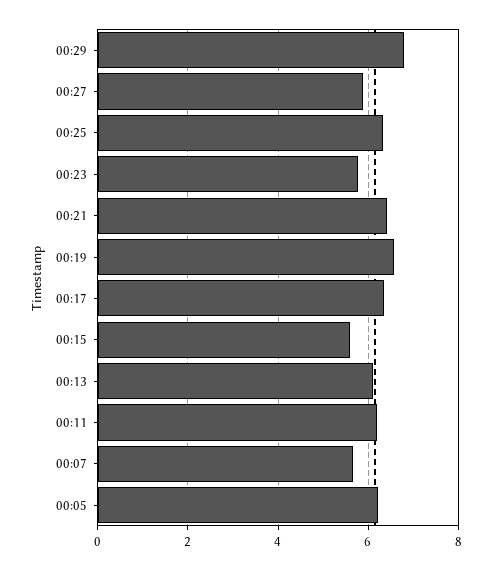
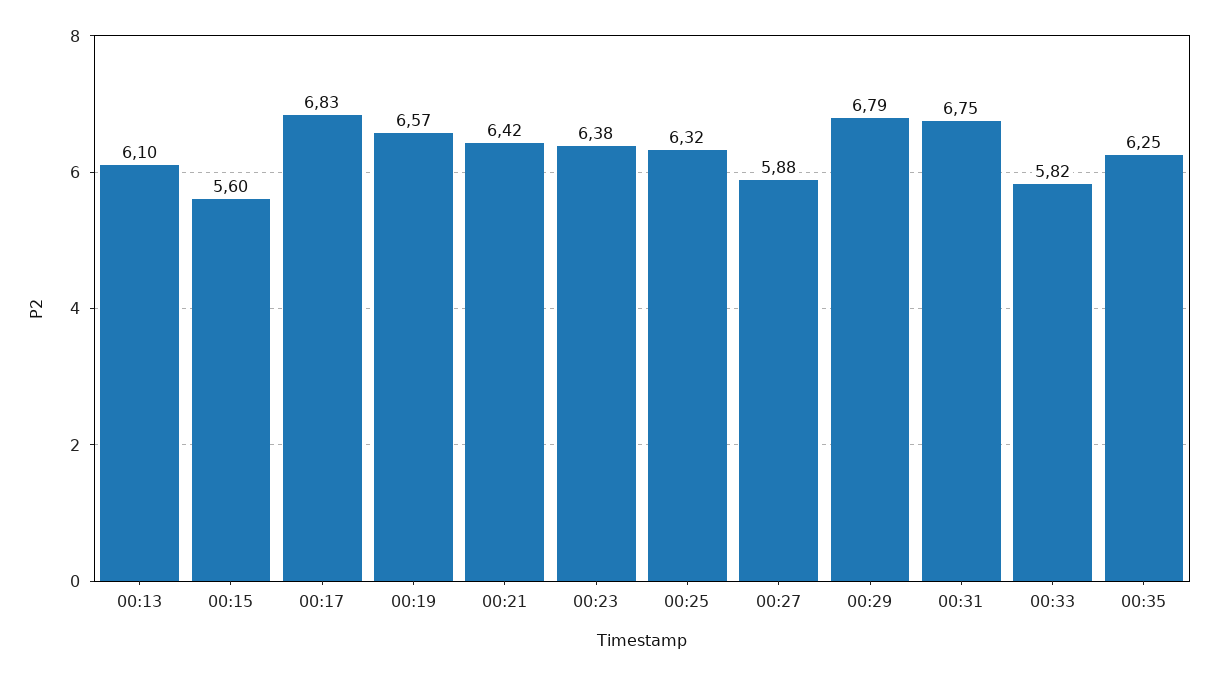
00:23: 5.8 -> 6.38
00:17: 6.4 -> 6.83
00:11: 6.2 -> none
00:07: 5.6 -> none
00:05: 6.2 -> none
00:31: none -> 6.75
00:33: none -> 5.82
00:35: none -> 6.25

